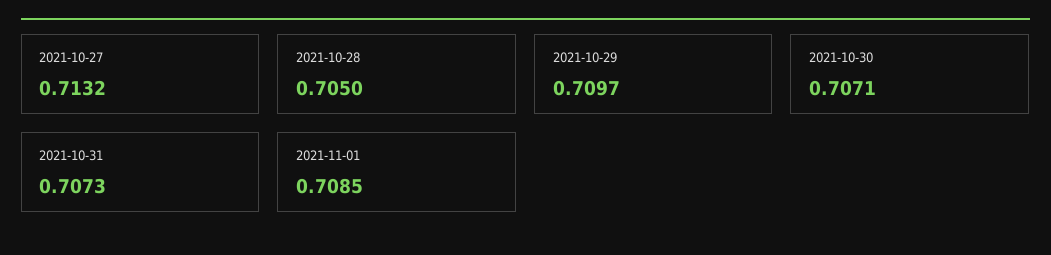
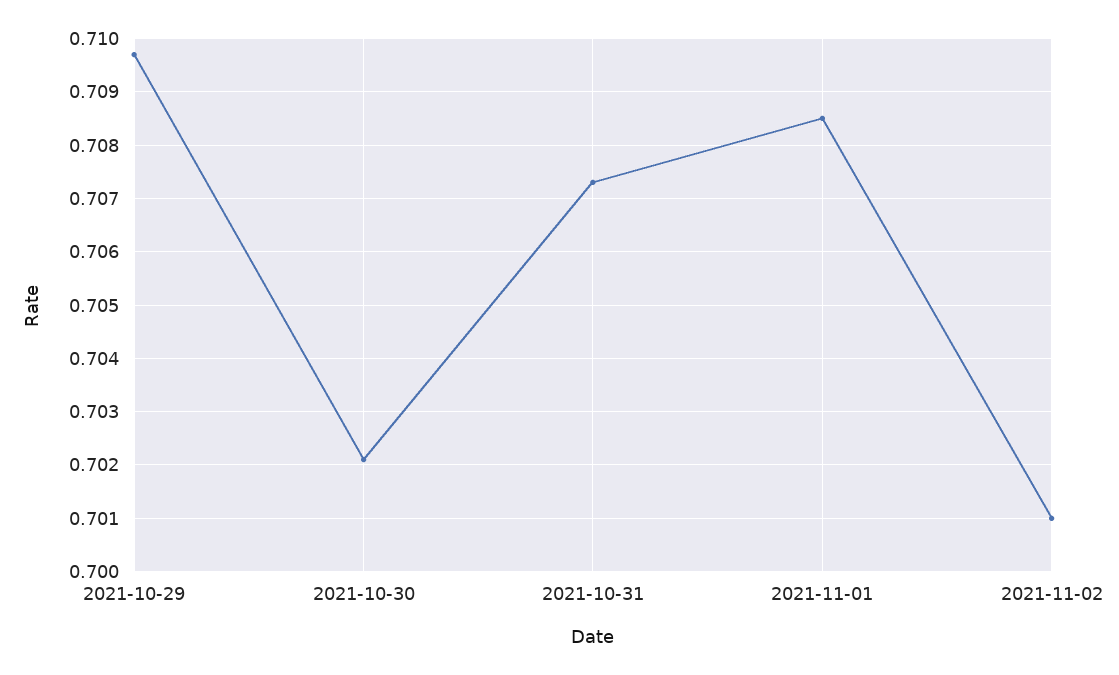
2021-10-27: 0.7132 -> none
2021-10-28: 0.705 -> none
2021-10-30: 0.7071 -> 0.702
2021-11-02: none -> 0.701

